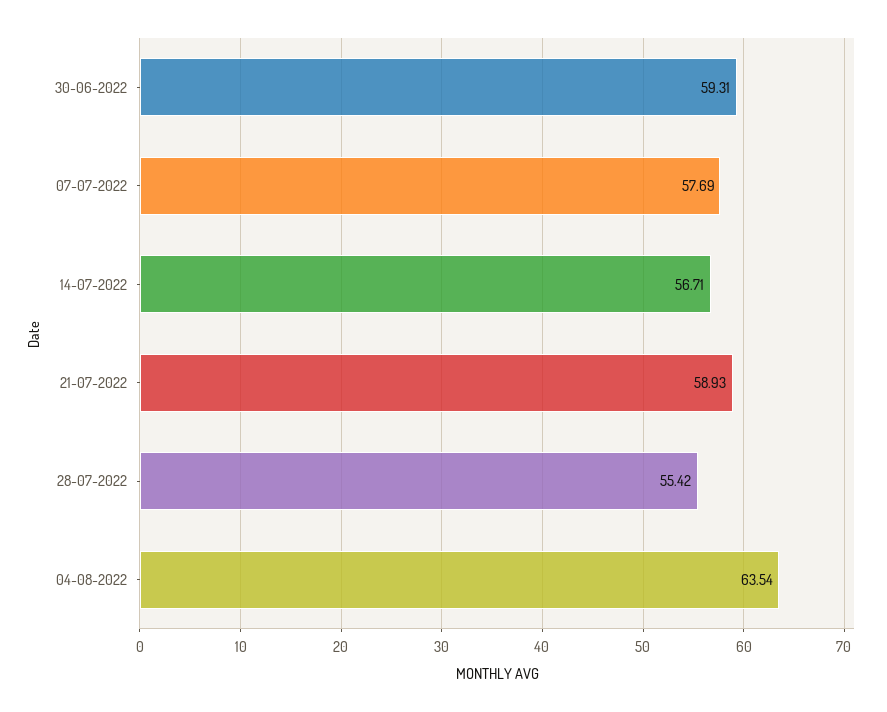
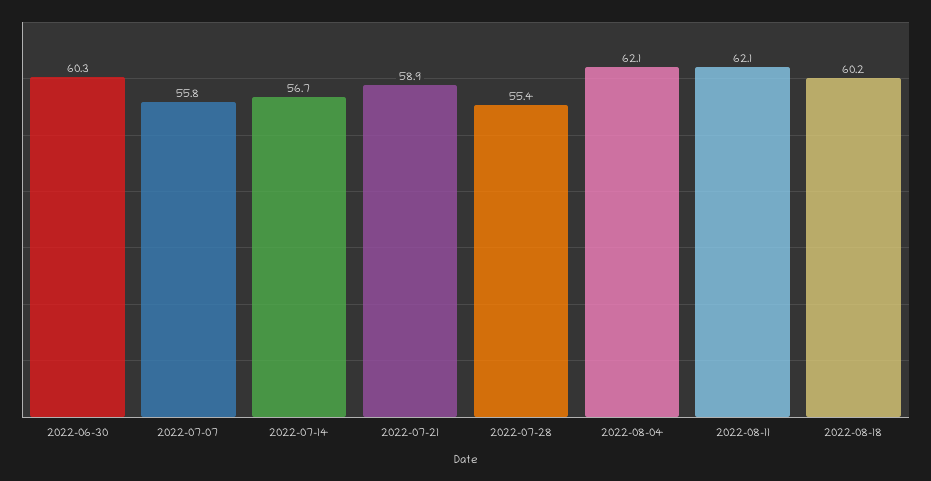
30-06-2022: 59.31 -> 60.3
07-07-2022: 57.69 -> 55.8
04-08-2022: 63.54 -> 62.1
2022-08-11: none -> 62.1
2022-08-18: none -> 60.2

